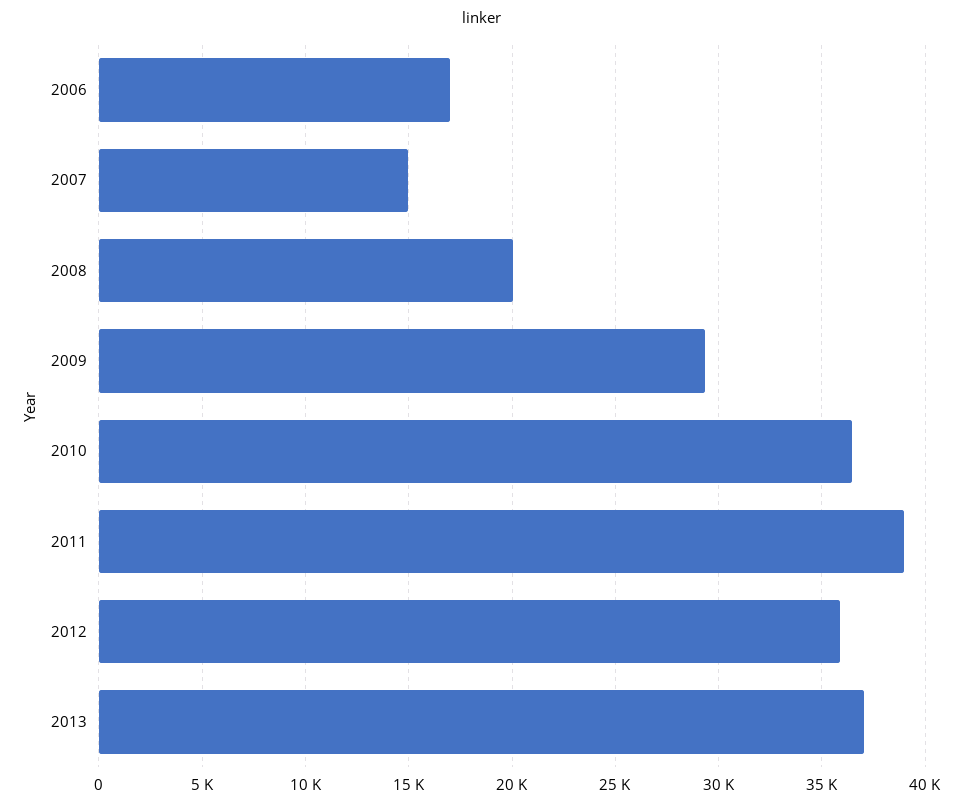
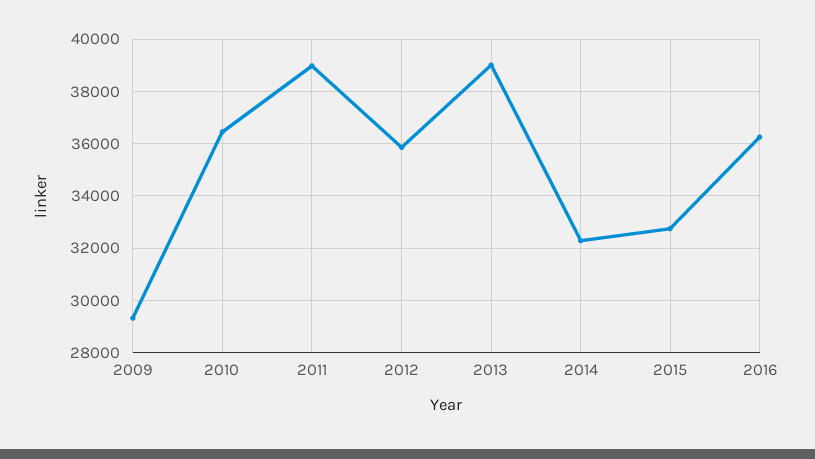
2006: 17000 -> none
2007: 15000 -> none
2008: 20000 -> none
2013: 37000 -> 39000
2014: none -> 32250
2015: none -> 32750
2016: none -> 36250

